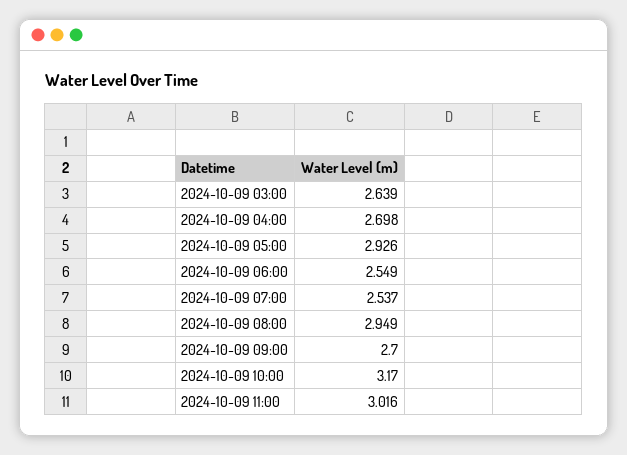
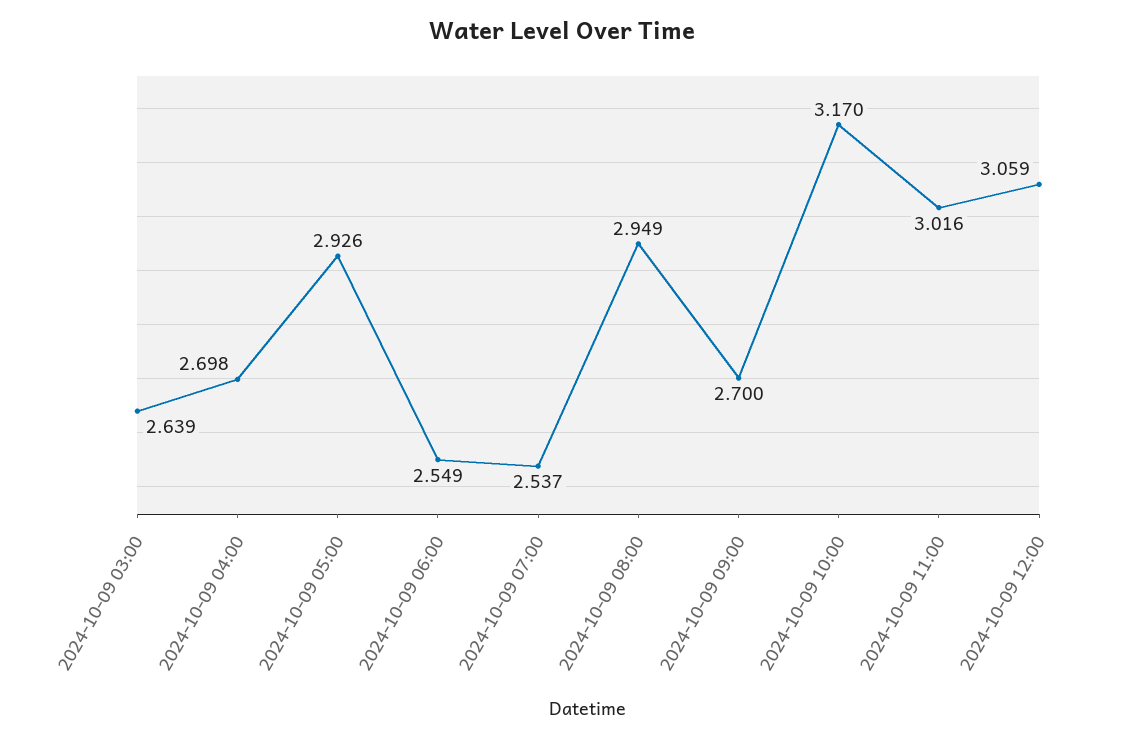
2024-10-09 12:00: none -> 3.059

